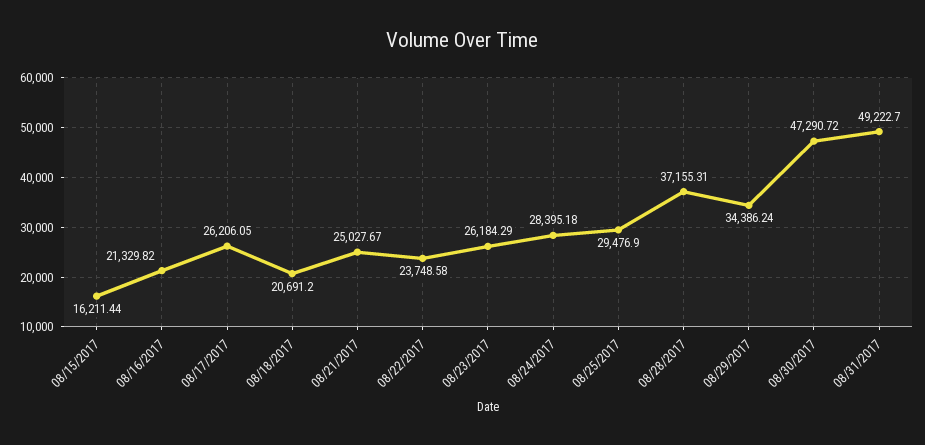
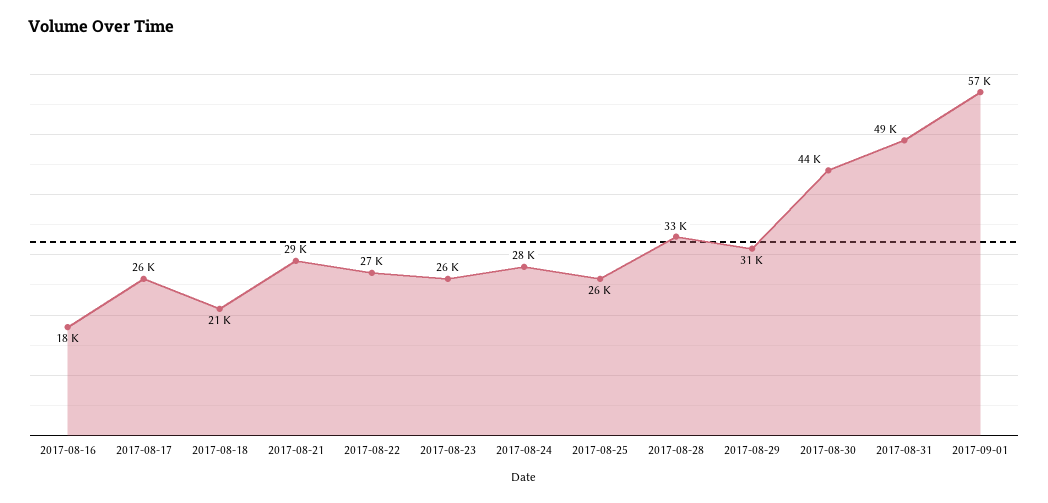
08/15/2017: 16211.44 -> none
08/16/2017: 21329.82 -> 18000
08/21/2017: 25027.67 -> 29000
08/22/2017: 23748.58 -> 27000
08/25/2017: 29476.9 -> 26000
08/28/2017: 37155.31 -> 33000
08/29/2017: 34386.24 -> 31000
08/30/2017: 47290.72 -> 44000
2017-09-01: none -> 57000

